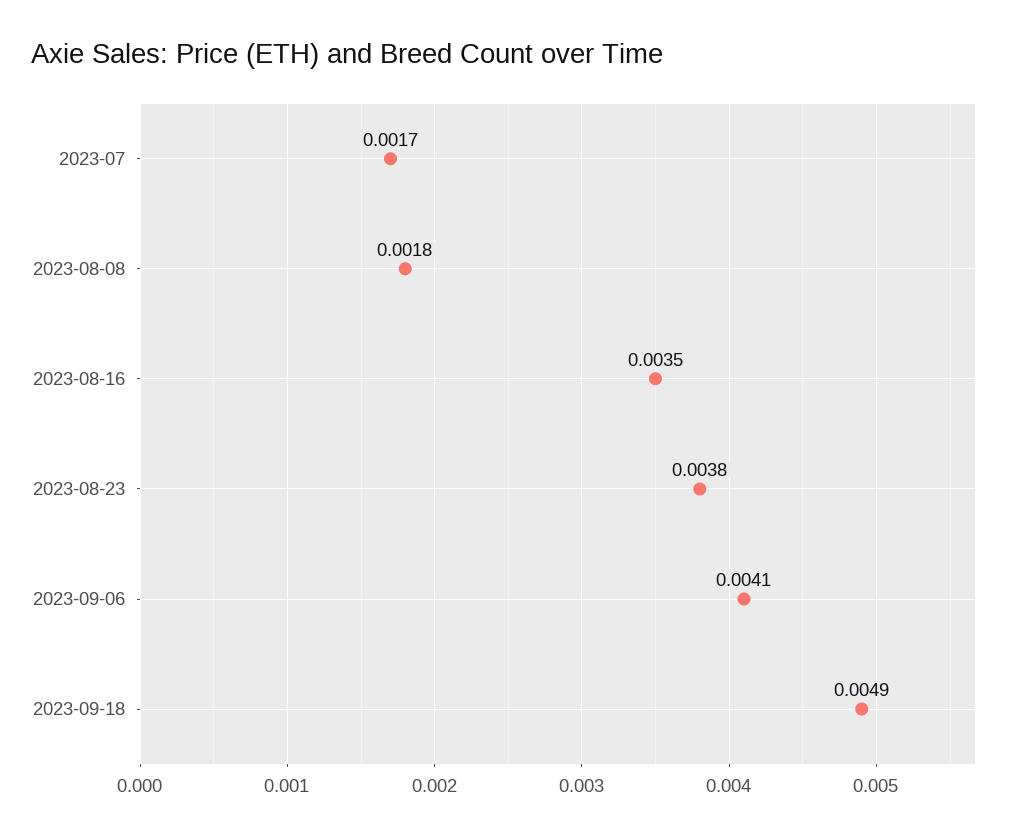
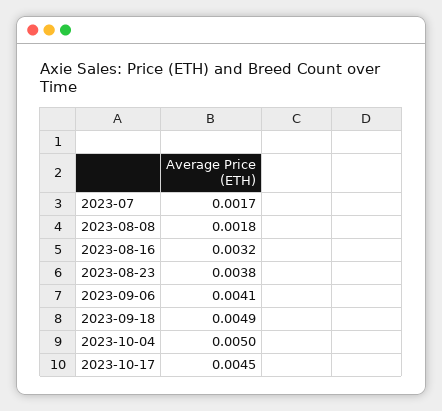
2023-08-16: 0.0035 -> 0.0032
2023-10-04: none -> 0.005
2023-10-17: none -> 0.0045

